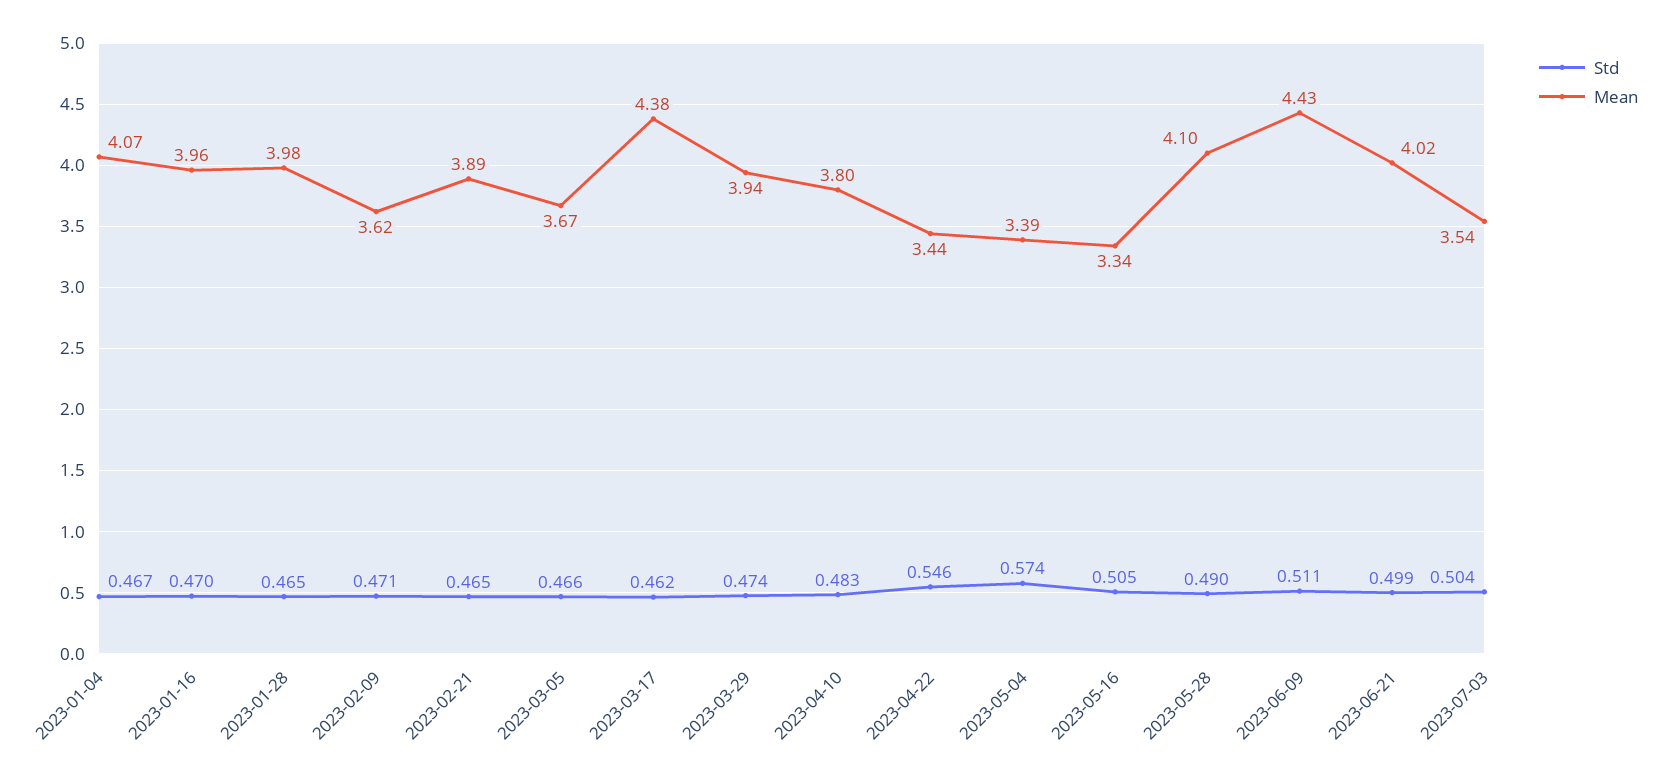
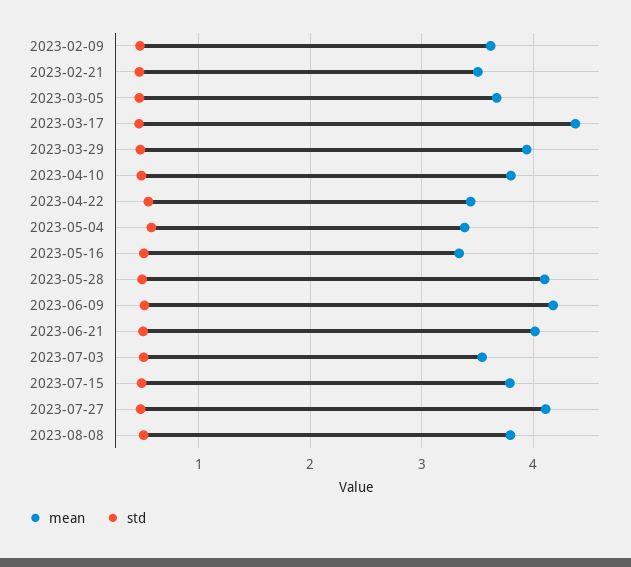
Std, 2023-01-04: 0.467 -> none
Mean, 2023-01-04: 4.07 -> none
Std, 2023-01-16: 0.47 -> none
Mean, 2023-01-16: 3.96 -> none
Std, 2023-01-28: 0.465 -> none
Mean, 2023-01-28: 3.98 -> none
Mean, 2023-02-21: 3.89 -> 3.5
Mean, 2023-06-09: 4.43 -> 4.2
Mean, 2023-07-15: none -> 3.8
Std, 2023-07-15: none -> 0.5
Mean, 2023-07-27: none -> 4.1
Std, 2023-07-27: none -> 0.5
Mean, 2023-08-08: none -> 3.8
Std, 2023-08-08: none -> 0.5

